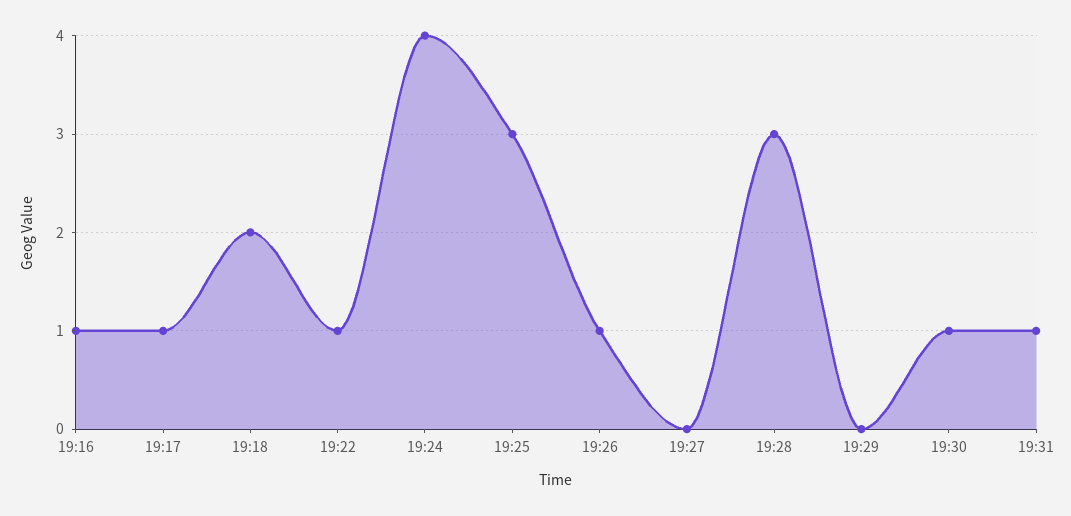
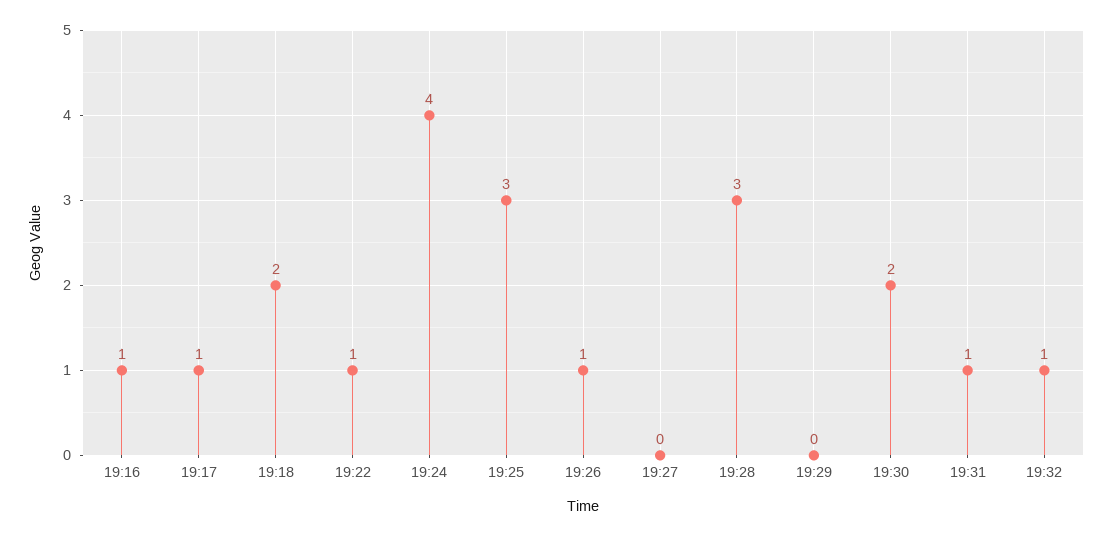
19:30: 1 -> 2
19:32: none -> 1

